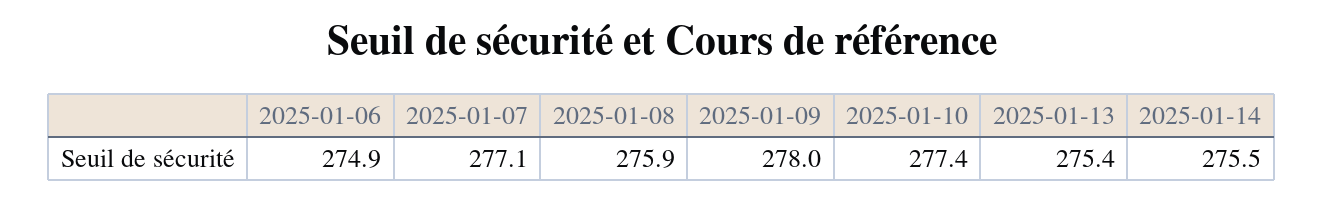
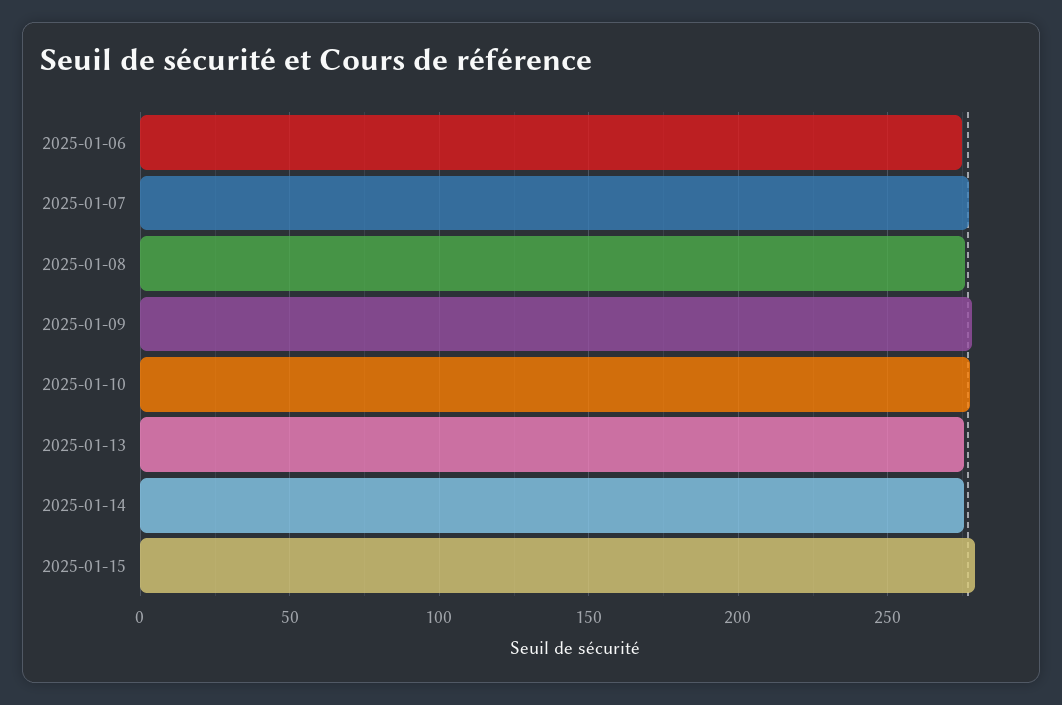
2025-01-15: none -> 280

